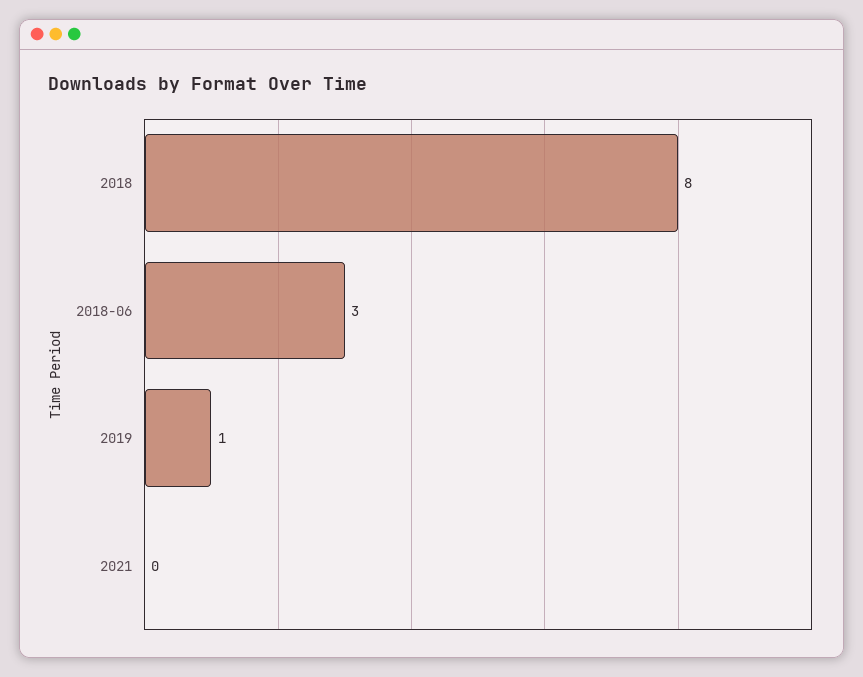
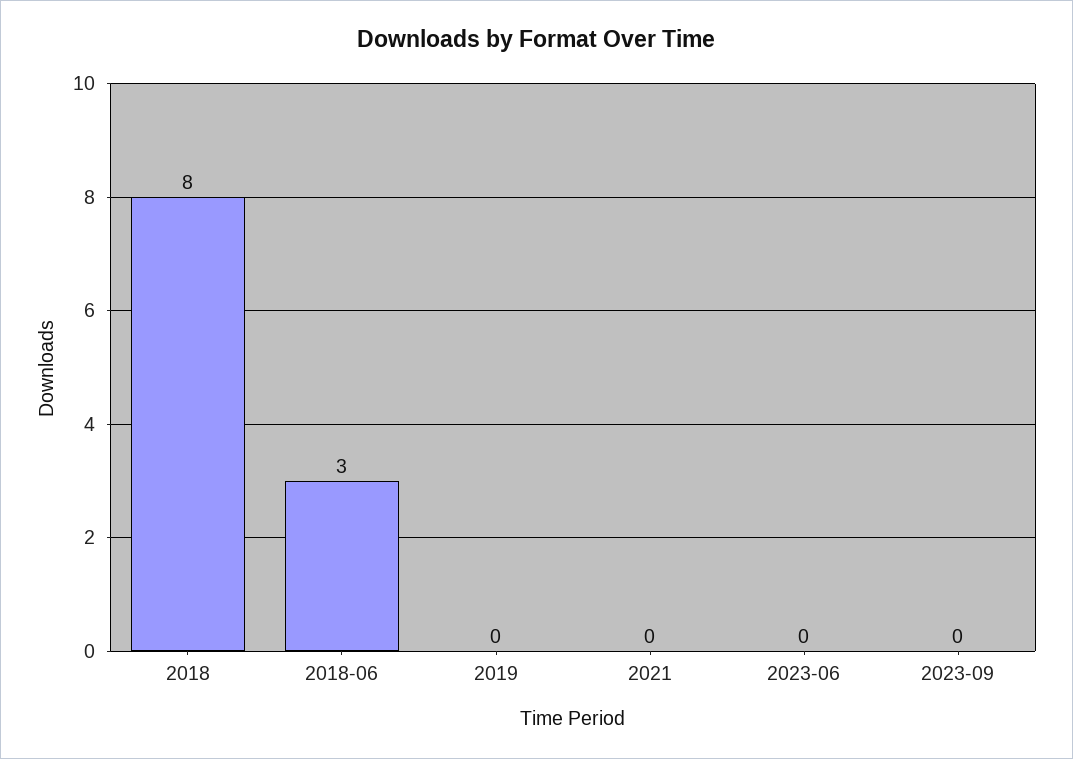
2019: 1 -> 0
2023-06: none -> 0
2023-09: none -> 0

